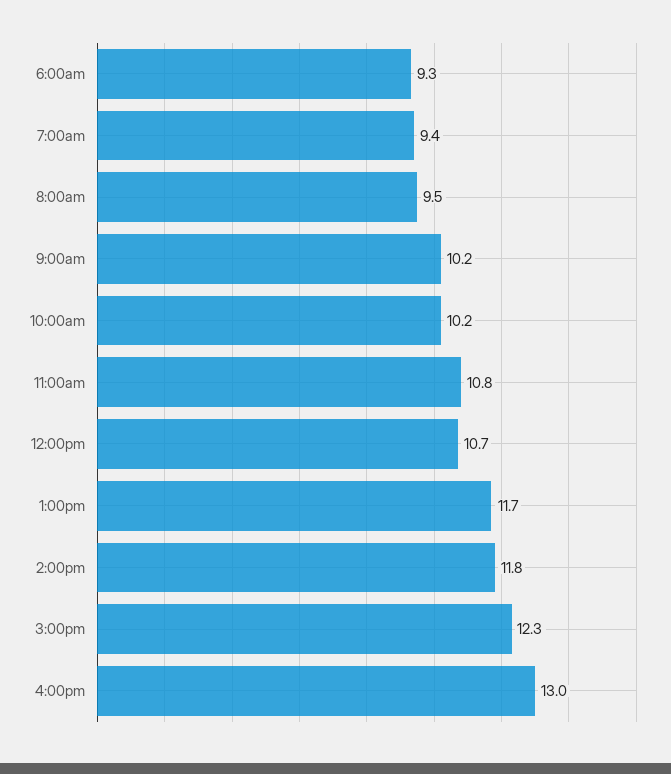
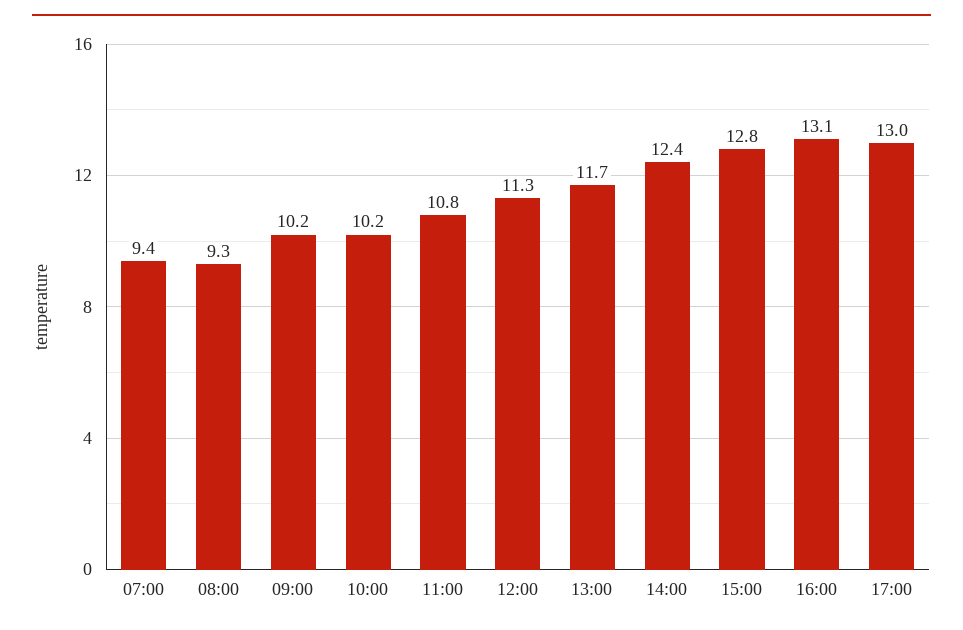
6:00am: 9.3 -> none
8:00am: 9.5 -> 9.3
12:00pm: 10.7 -> 11.3
2:00pm: 11.8 -> 12.4
3:00pm: 12.3 -> 12.8
4:00pm: 13 -> 13.1
17:00: none -> 13

